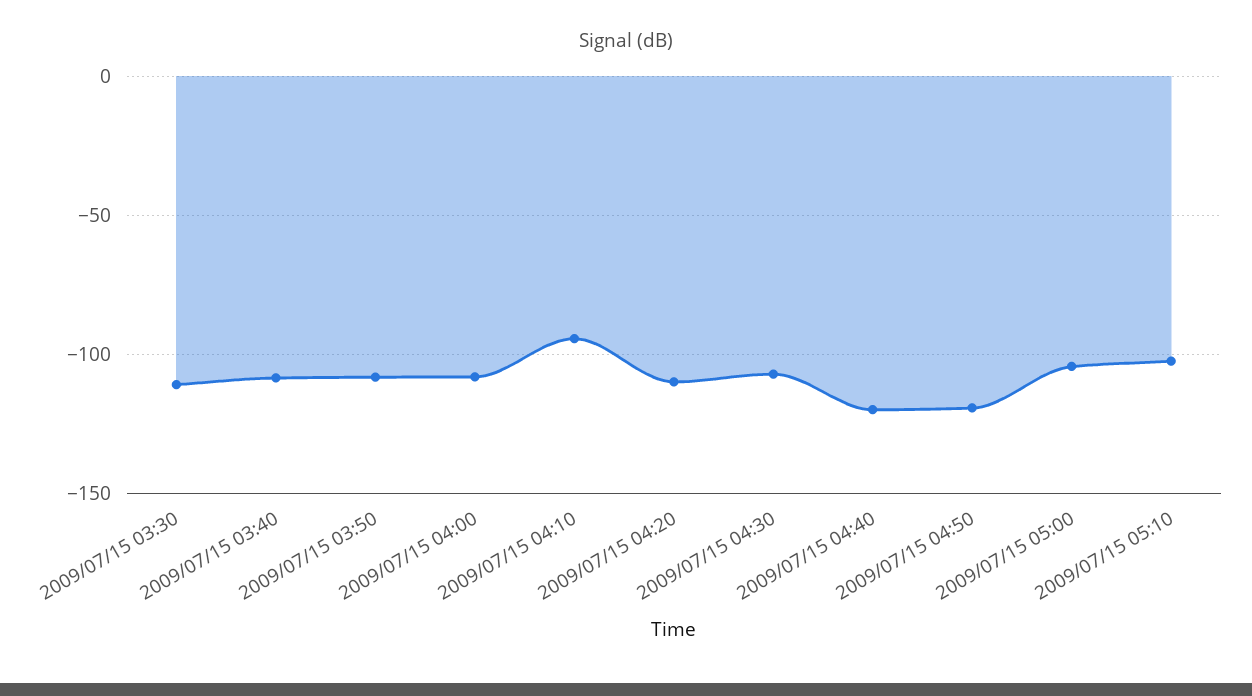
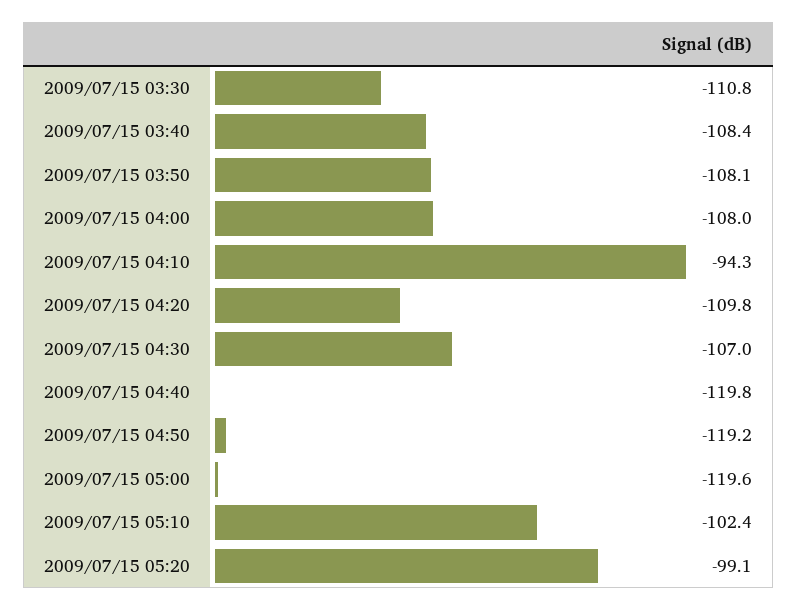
2009/07/15 05:00: -105 -> -119.6
2009/07/15 05:20: none -> -99.1

